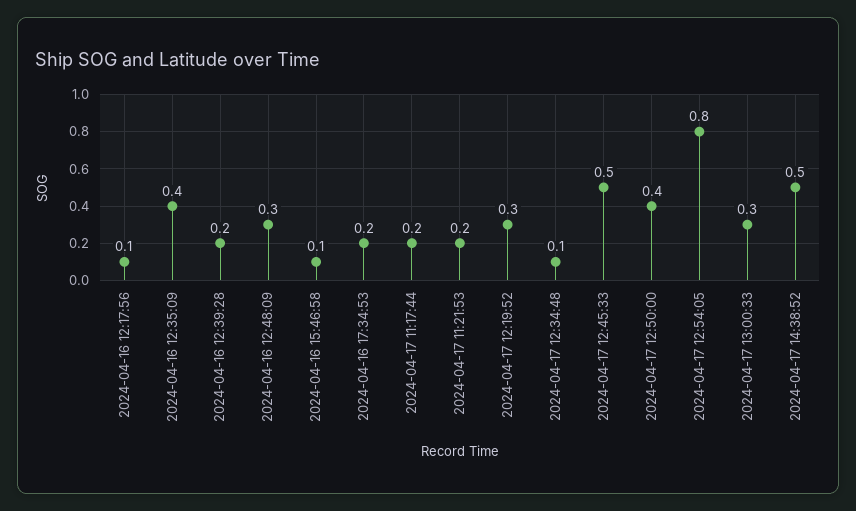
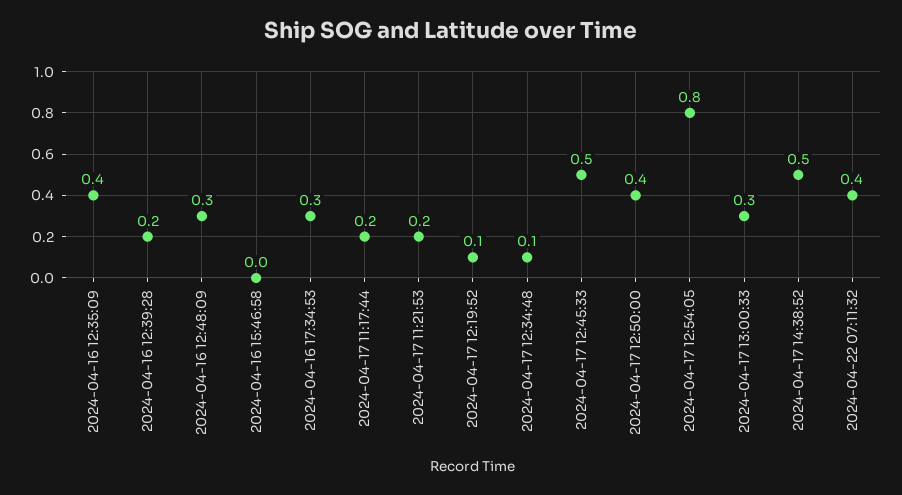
2024-04-16 12:17:56: 0.1 -> none
2024-04-16 15:46:58: 0.1 -> 0
2024-04-16 17:34:53: 0.2 -> 0.3
2024-04-17 12:19:52: 0.3 -> 0.1
2024-04-22 07:11:32: none -> 0.4

